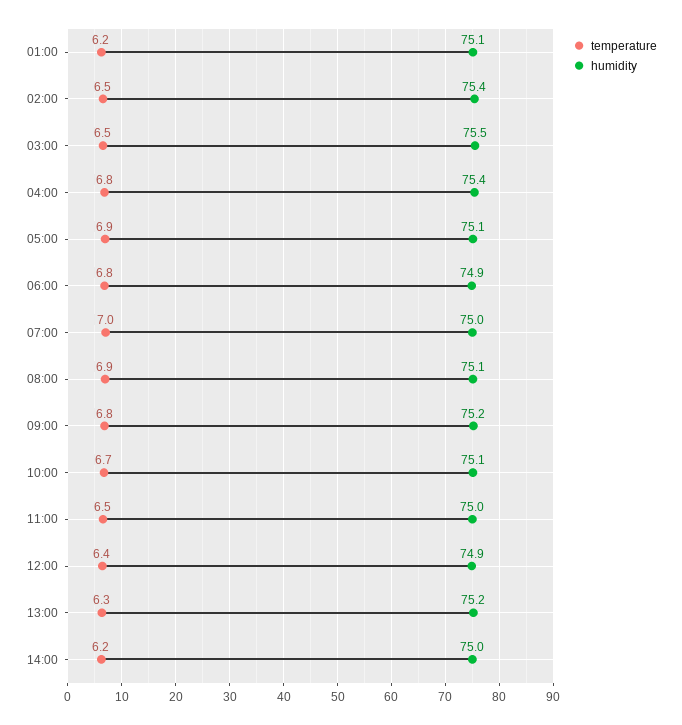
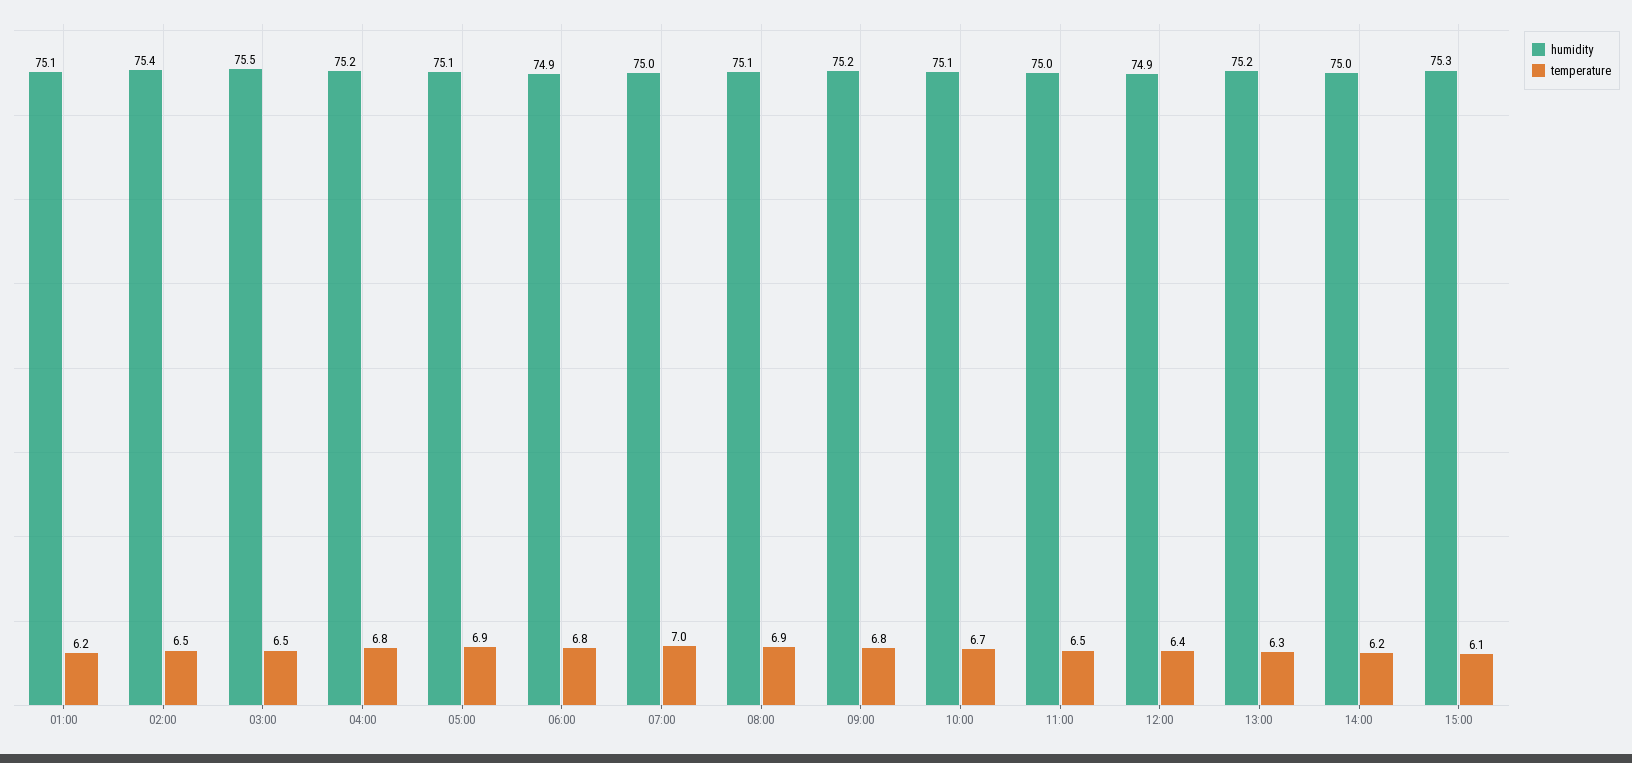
humidity, 04:00: 75.4 -> 75.2
humidity, 15:00: none -> 75.3
temperature, 15:00: none -> 6.1

